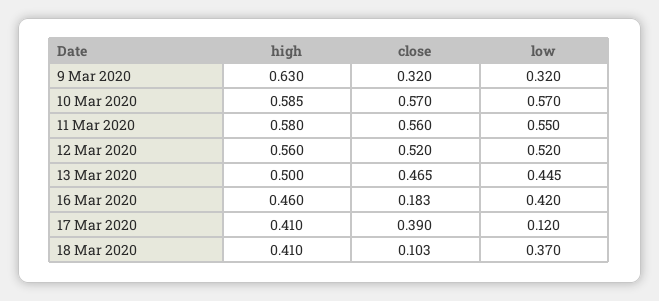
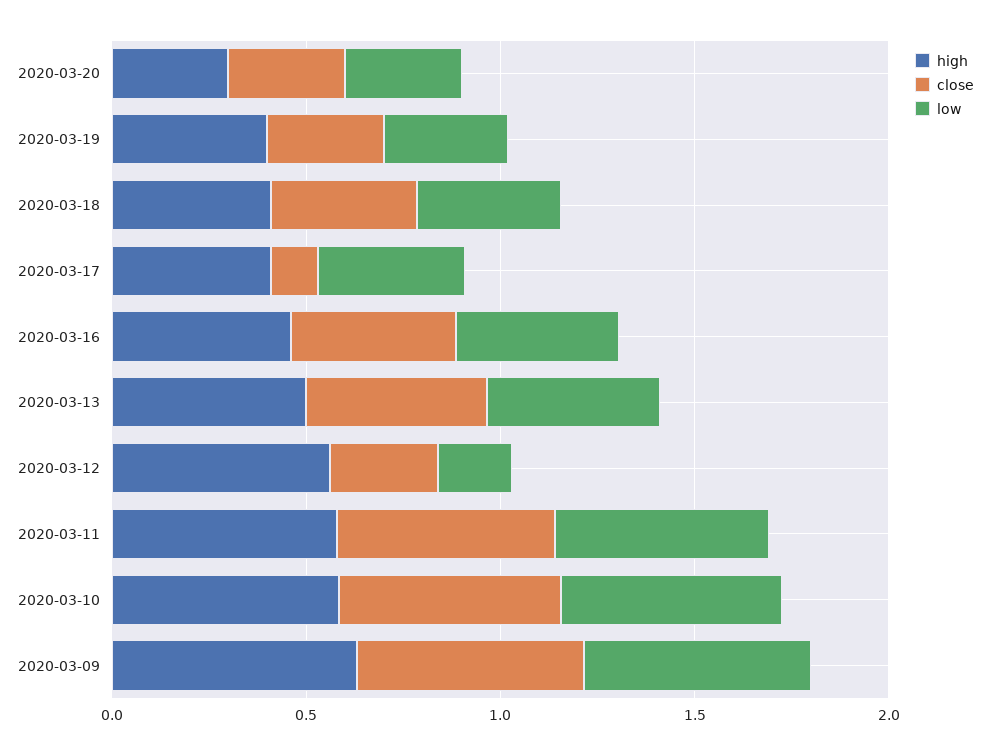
close, 9 Mar 2020: 0.32 -> 0.6
low, 9 Mar 2020: 0.32 -> 0.6
close, 12 Mar 2020: 0.52 -> 0.3
low, 12 Mar 2020: 0.52 -> 0.2
close, 16 Mar 2020: 0.183 -> 0.4
close, 17 Mar 2020: 0.39 -> 0.1
low, 17 Mar 2020: 0.12 -> 0.4
close, 18 Mar 2020: 0.103 -> 0.4
high, 2020-03-20: none -> 0.3
close, 2020-03-20: none -> 0.3
low, 2020-03-20: none -> 0.3
high, 2020-03-19: none -> 0.4
close, 2020-03-19: none -> 0.3
low, 2020-03-19: none -> 0.3

